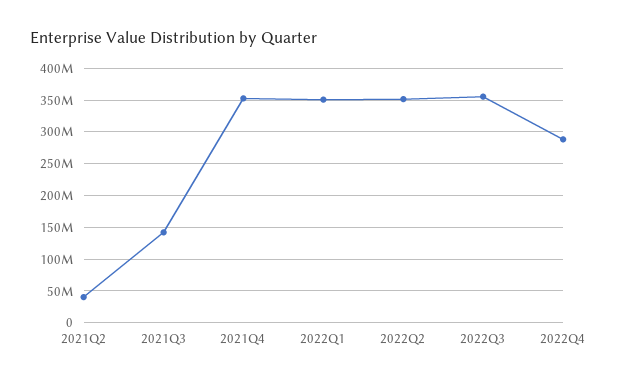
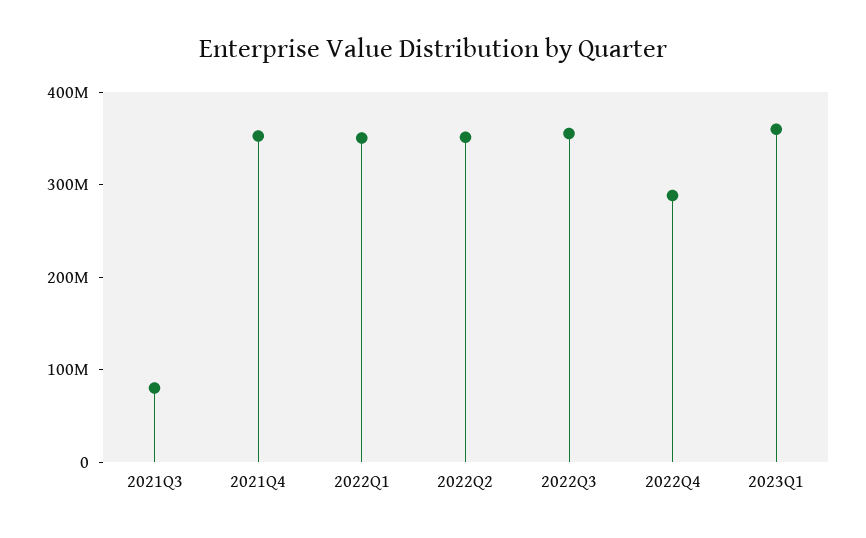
2021Q2: 40000000 -> none
2021Q3: 140000000 -> 80000000
2023Q1: none -> 360000000

